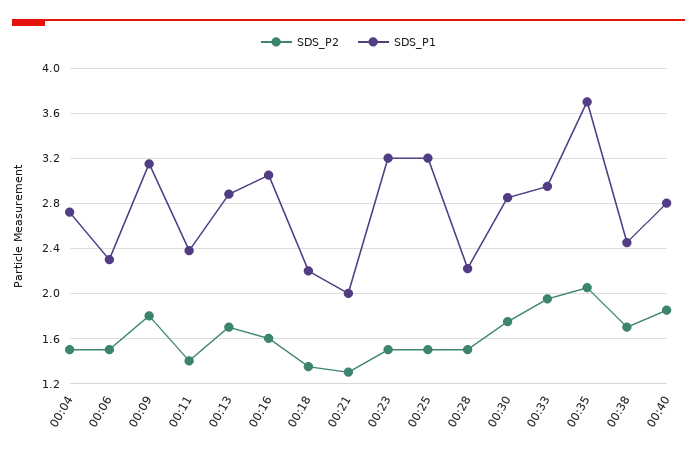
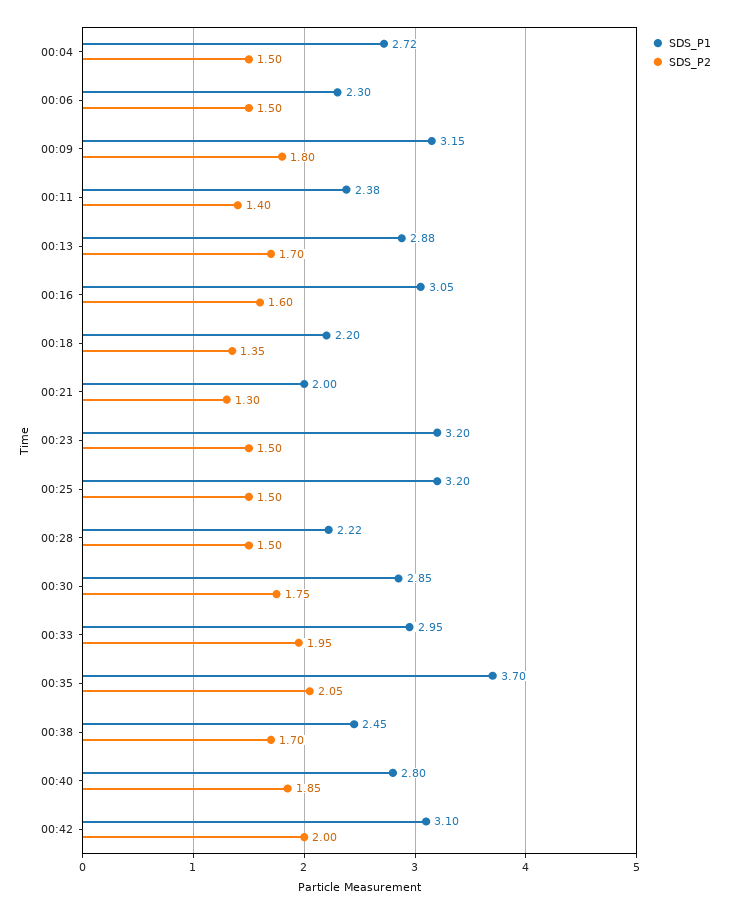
SDS_P1, 00:42: none -> 3.1
SDS_P2, 00:42: none -> 2

